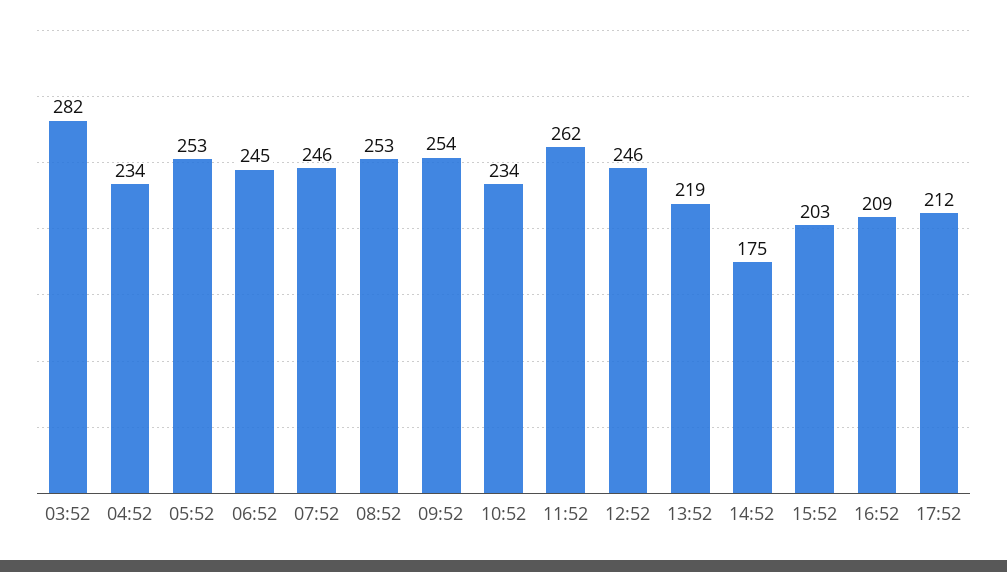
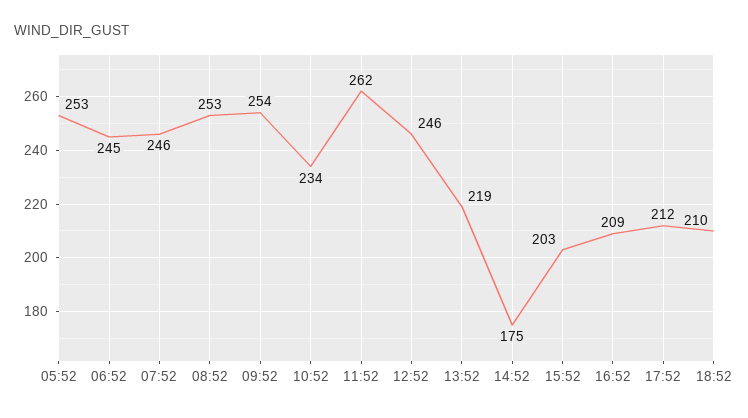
03:52: 282 -> none
04:52: 234 -> none
18:52: none -> 210

